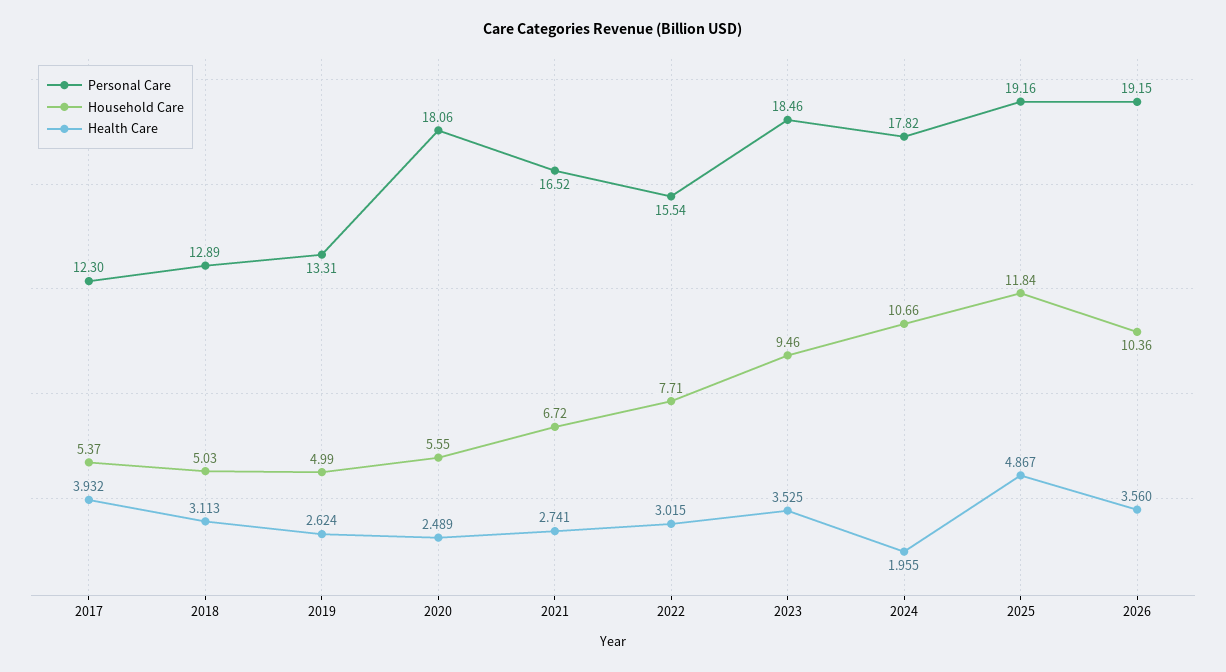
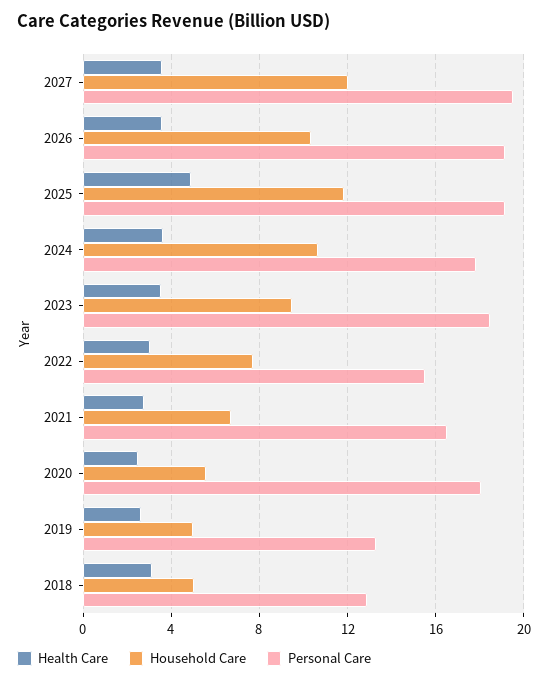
Personal Care, 2017: 12.3 -> none
Household Care, 2017: 5.37 -> none
Health Care, 2017: 3.932 -> none
Health Care, 2024: 1.955 -> 3.5
Health Care, 2027: none -> 3.5
Household Care, 2027: none -> 12
Personal Care, 2027: none -> 19.5

